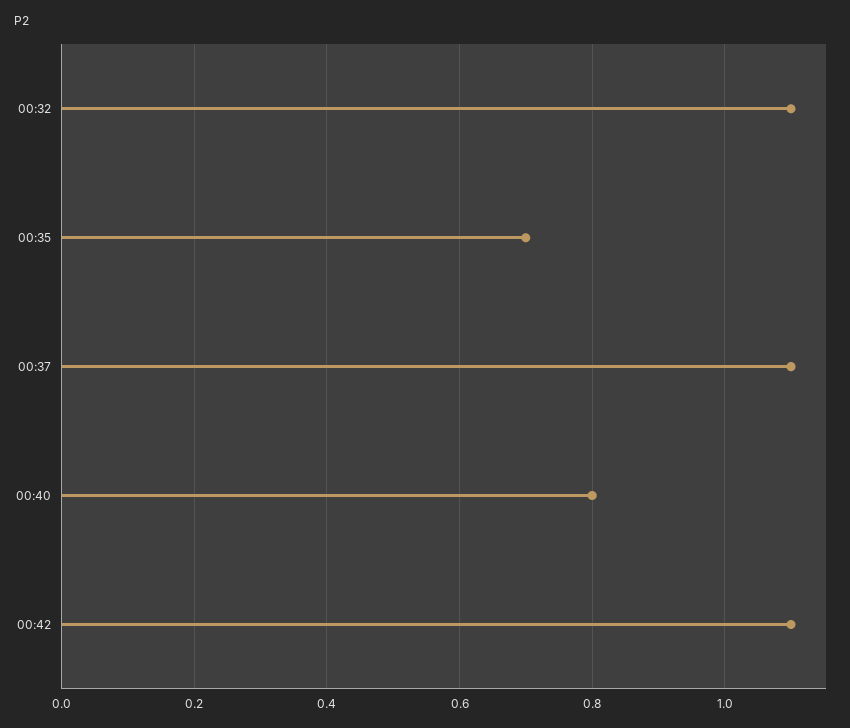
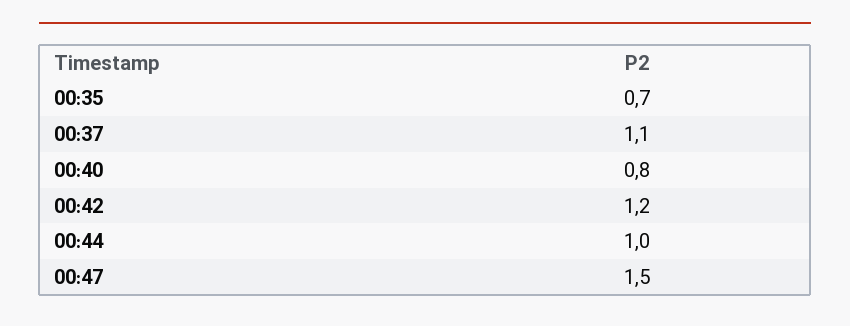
00:32: 1.1 -> none
00:42: 1.1 -> 1.2
00:44: none -> 1
00:47: none -> 1.5

